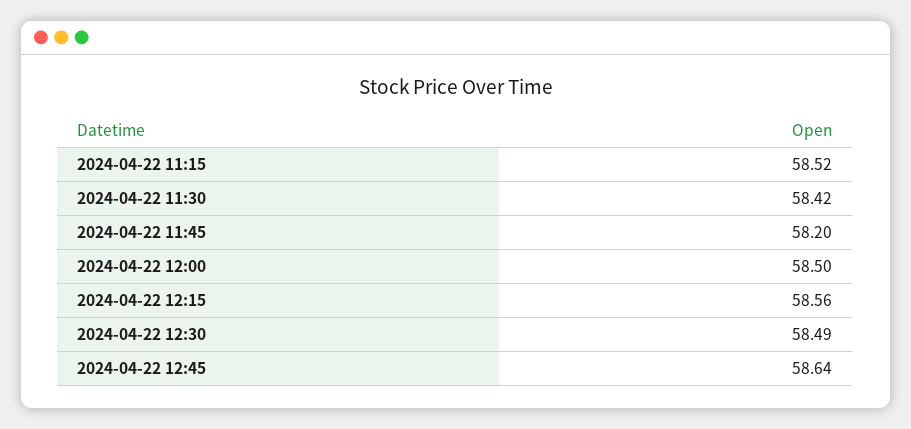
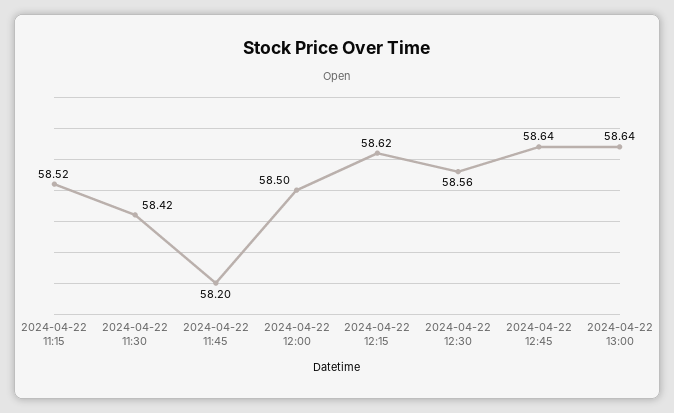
2024-04-22 12:15: 58.56 -> 58.62
2024-04-22 12:30: 58.49 -> 58.56
2024-04-22 13:00: none -> 58.64

